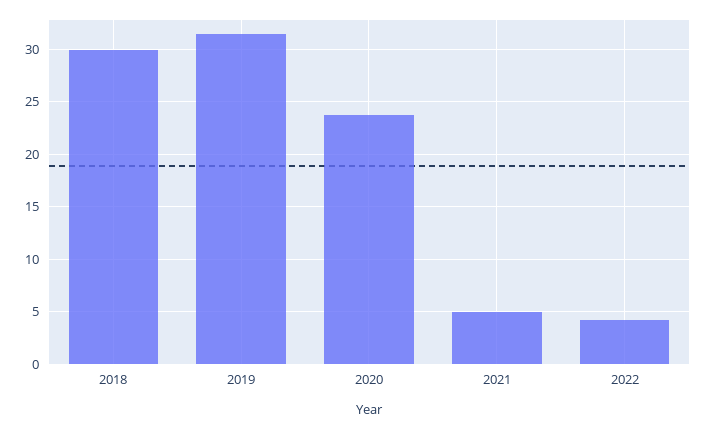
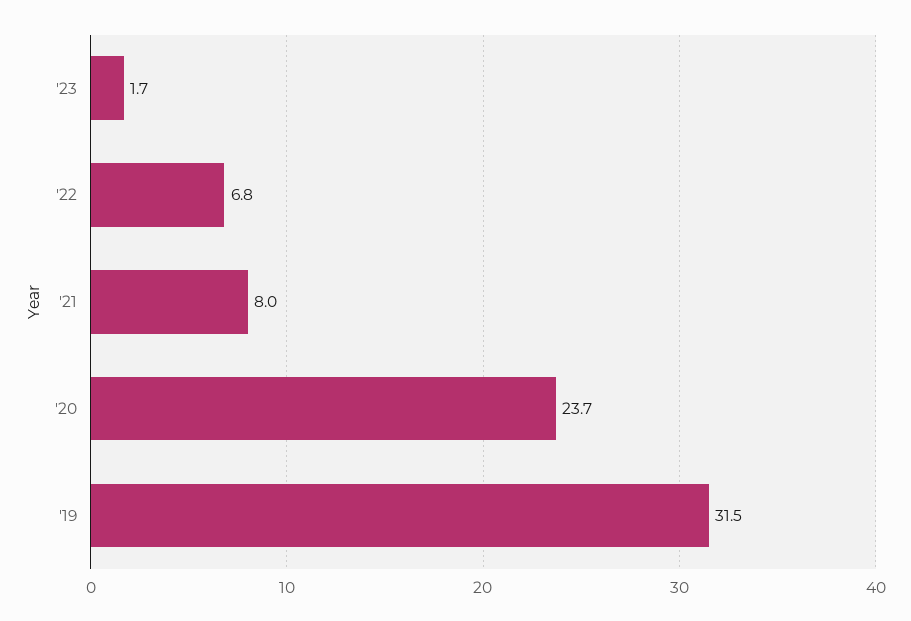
2018: 30 -> none
2021: 5 -> 8
2022: 4 -> 6.8
'23: none -> 1.7

